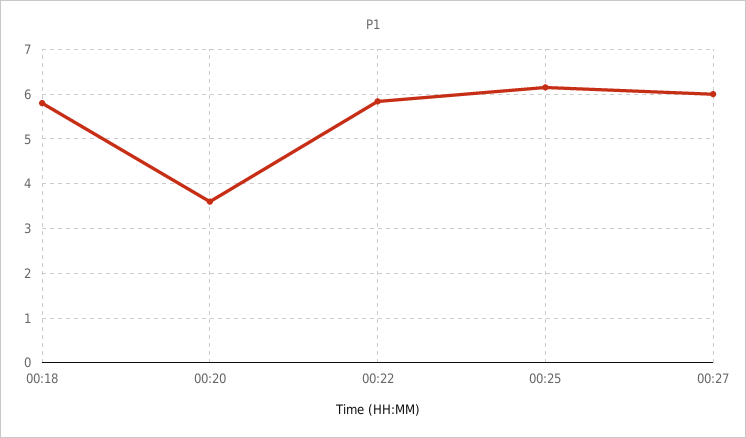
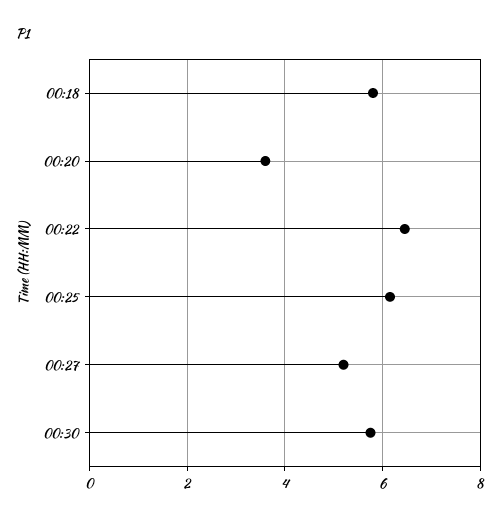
00:22: 5.8 -> 6.4
00:27: 6 -> 5.2
00:30: none -> 5.8

